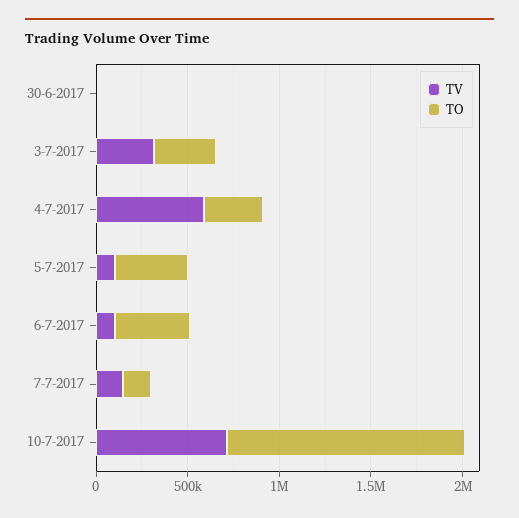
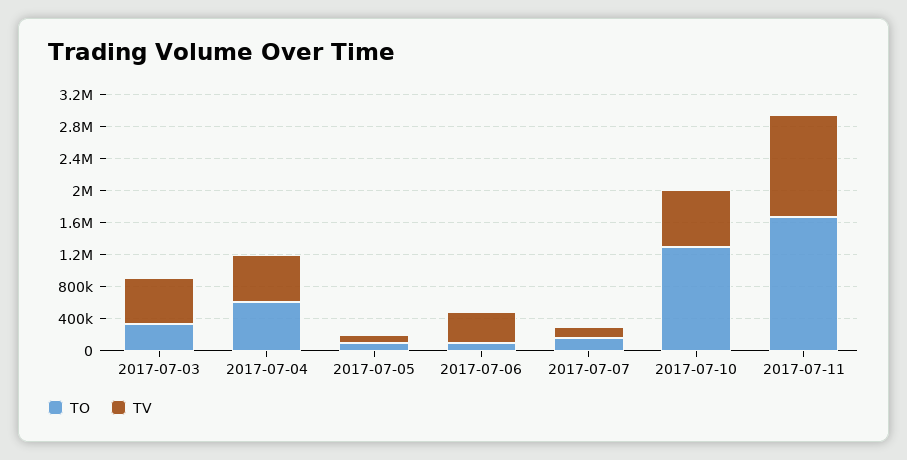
TV, 30-6-2017: 0 -> none
TO, 30-6-2017: 0 -> none
TV, 3-7-2017: 300000 -> 600000
TO, 4-7-2017: 300000 -> 600000
TO, 5-7-2017: 400000 -> 100000
TV, 6-7-2017: 100000 -> 400000
TO, 6-7-2017: 400000 -> 100000
TO, 2017-07-11: none -> 1700000
TV, 2017-07-11: none -> 1300000

